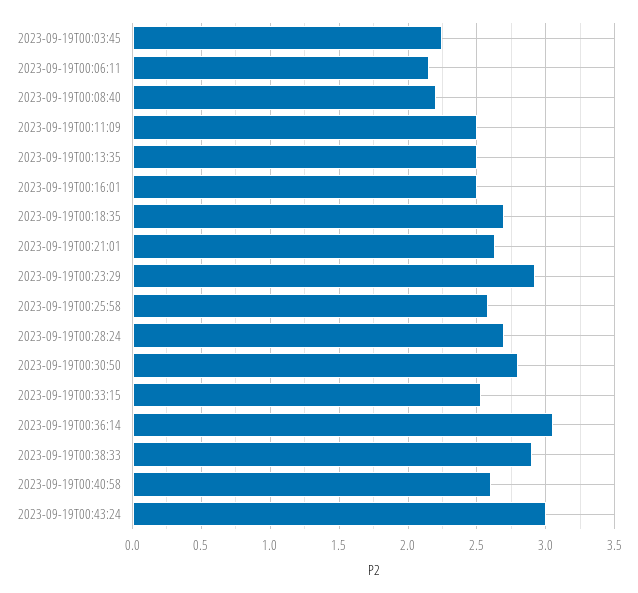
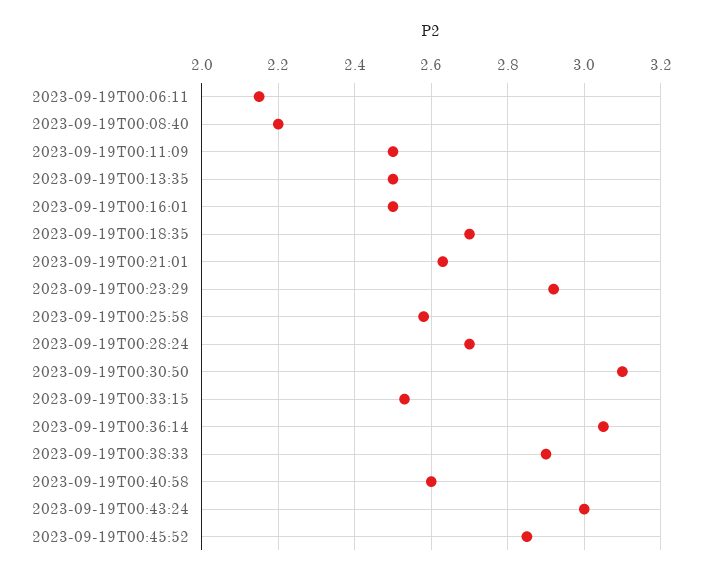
2023-09-19T00:03:45: 2.25 -> none
2023-09-19T00:30:50: 2.8 -> 3.1
2023-09-19T00:45:52: none -> 2.85

